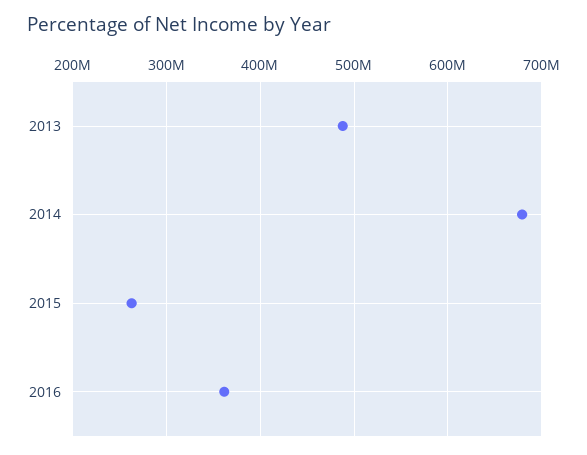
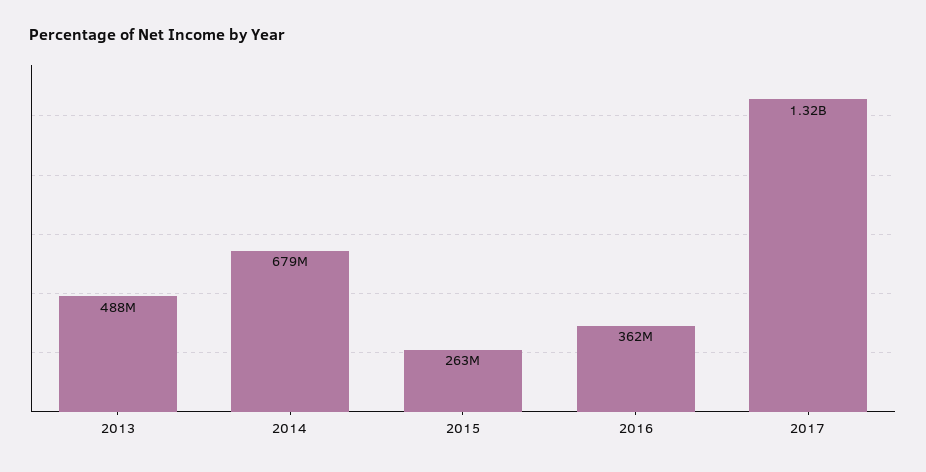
2017: none -> 1320000000

